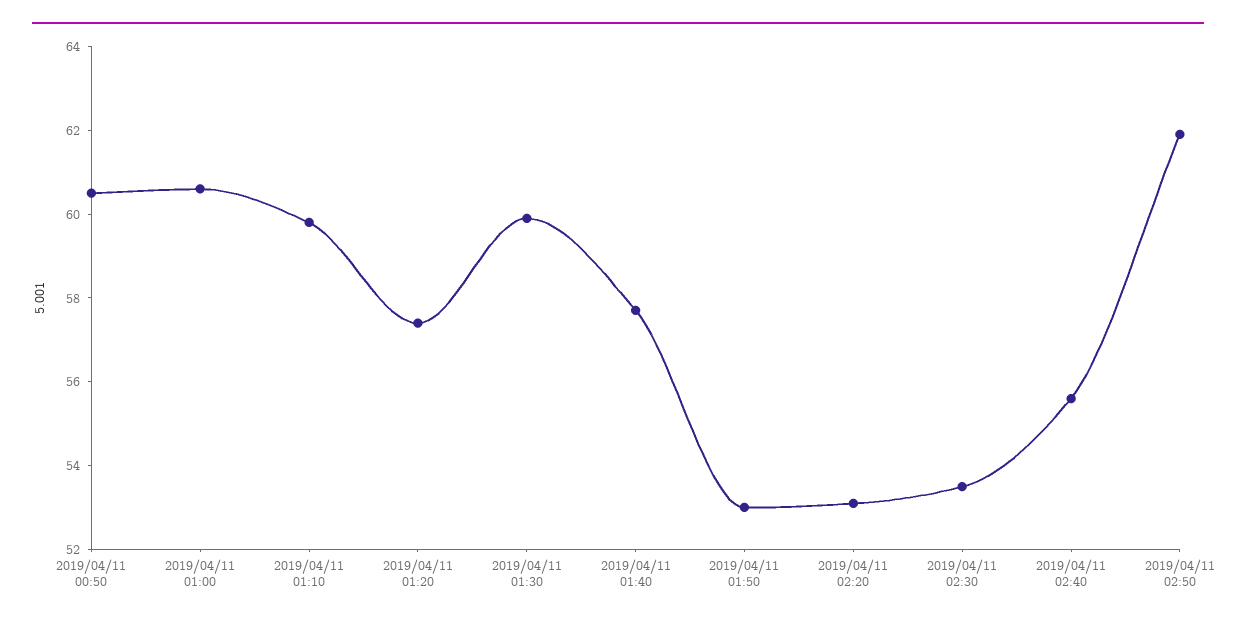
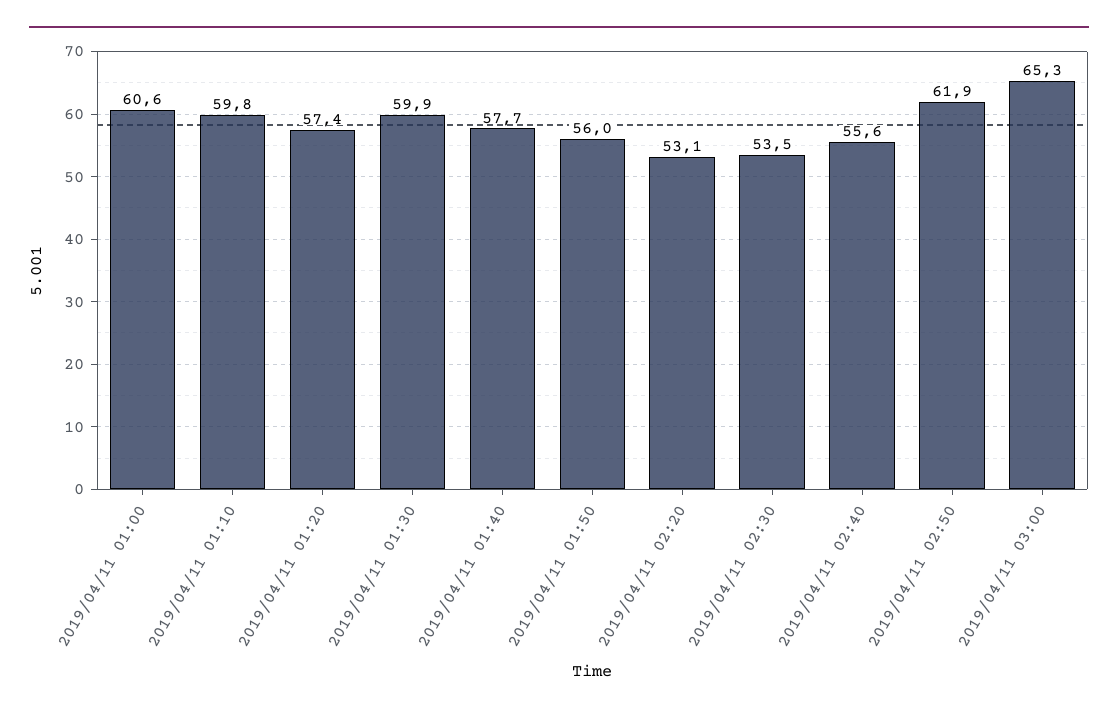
2019/04/11 00:50: 60.5 -> none
2019/04/11 01:50: 53 -> 56
2019/04/11 03:00: none -> 65.3

